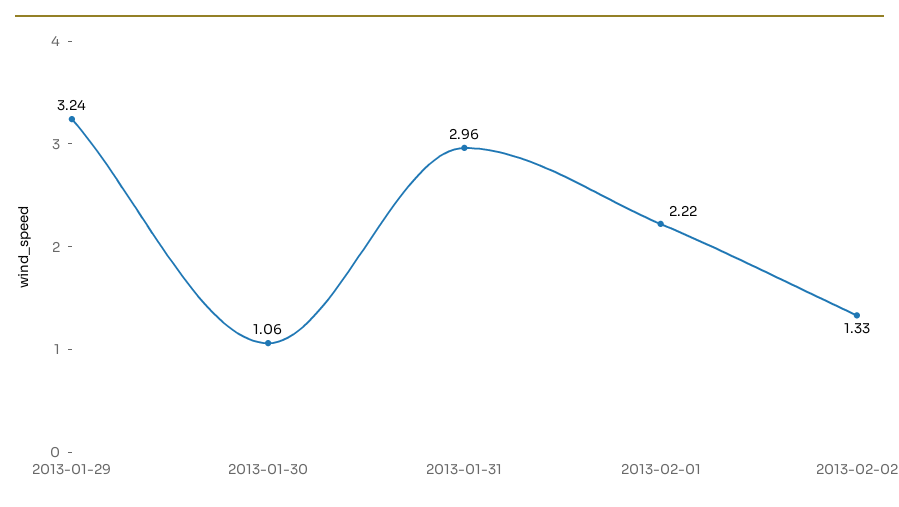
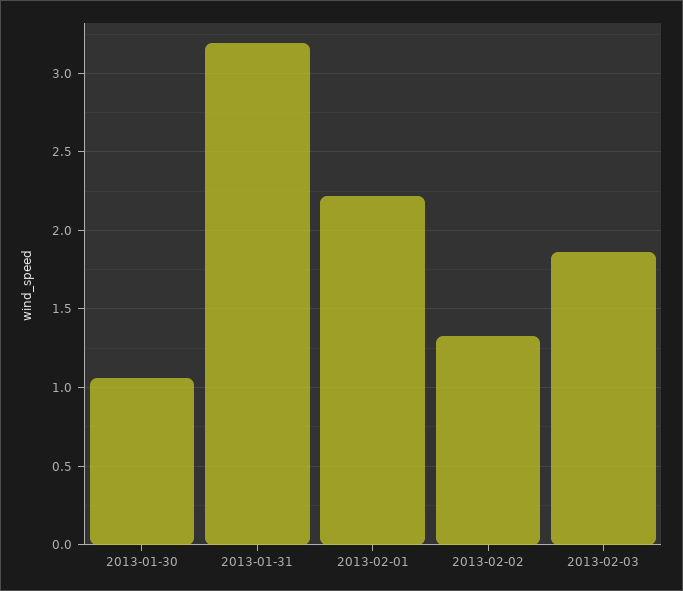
2013-01-29: 3.24 -> none
2013-01-31: 2.96 -> 3.2
2013-02-03: none -> 1.85

